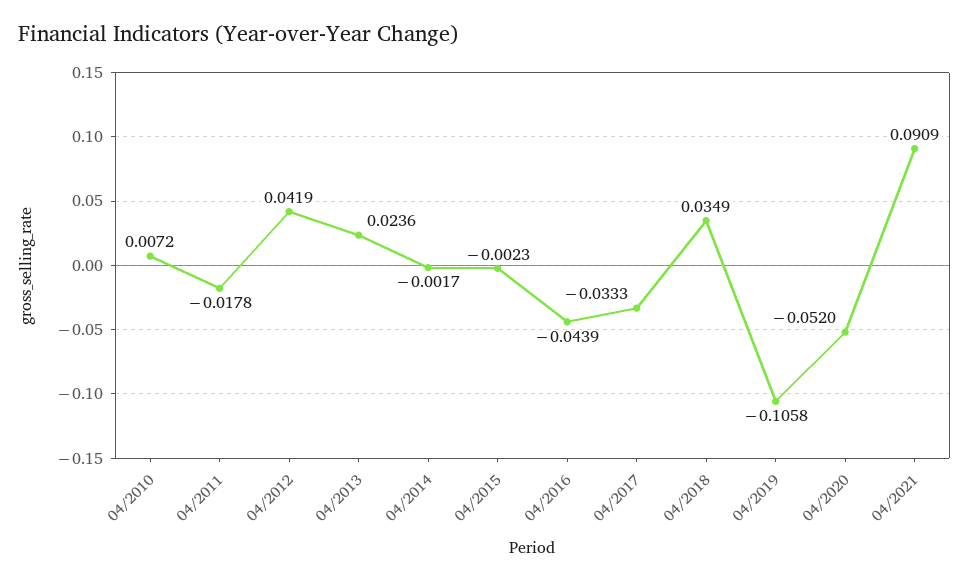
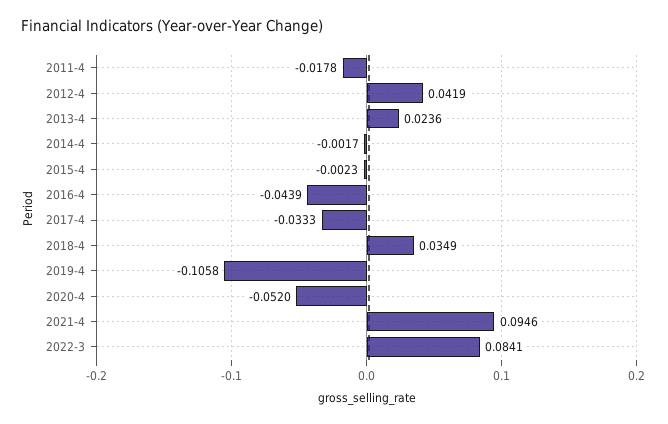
04/2010: 0.0072 -> none
04/2021: 0.0909 -> 0.0946
2022-3: none -> 0.0841

